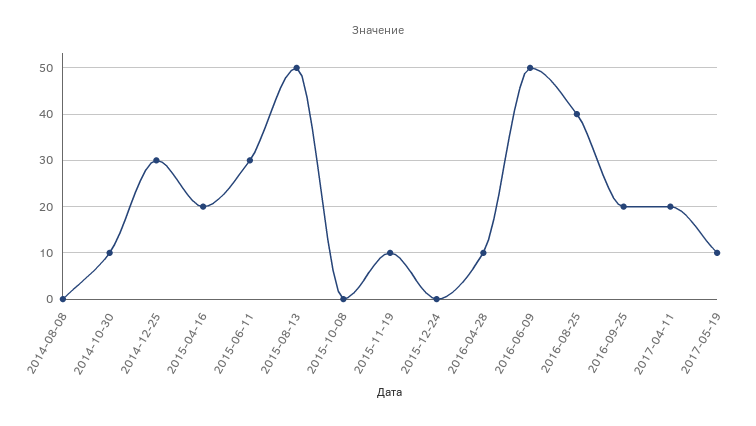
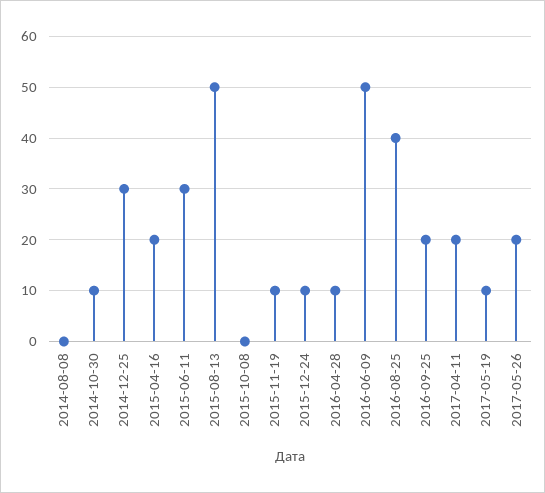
2015-12-24: 0 -> 10
2017-05-26: none -> 20

